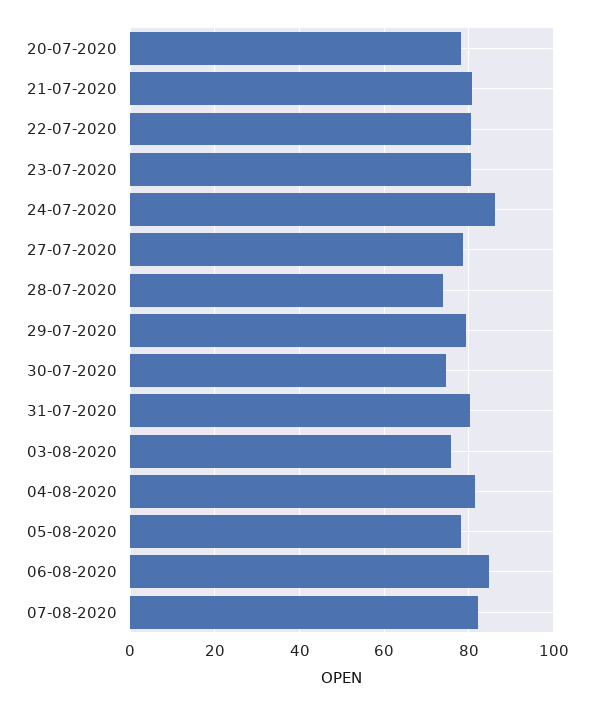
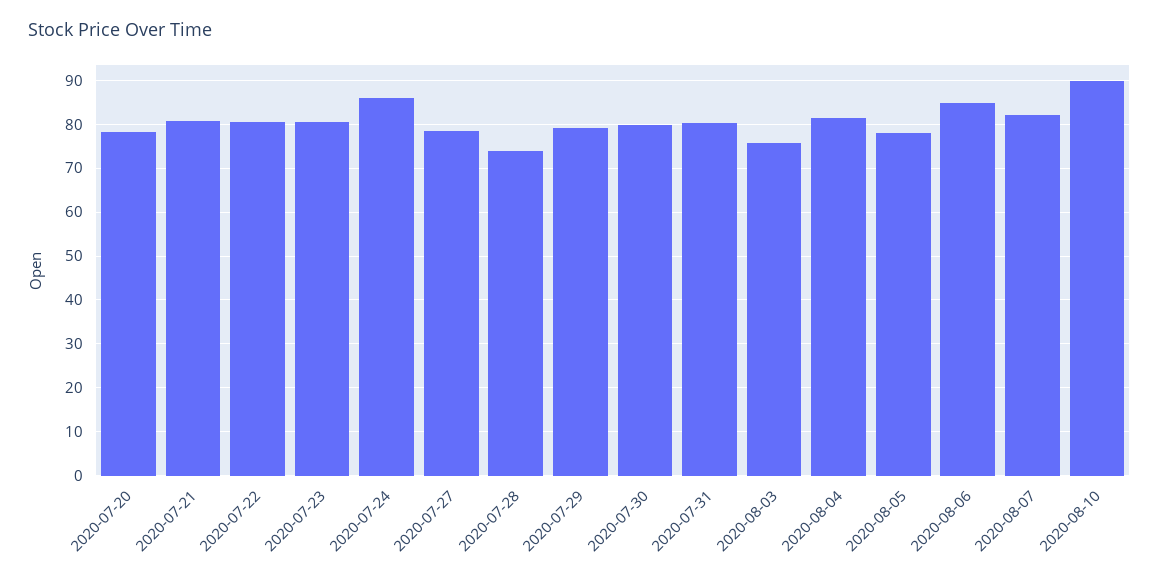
30-07-2020: 74 -> 80
2020-08-10: none -> 90

